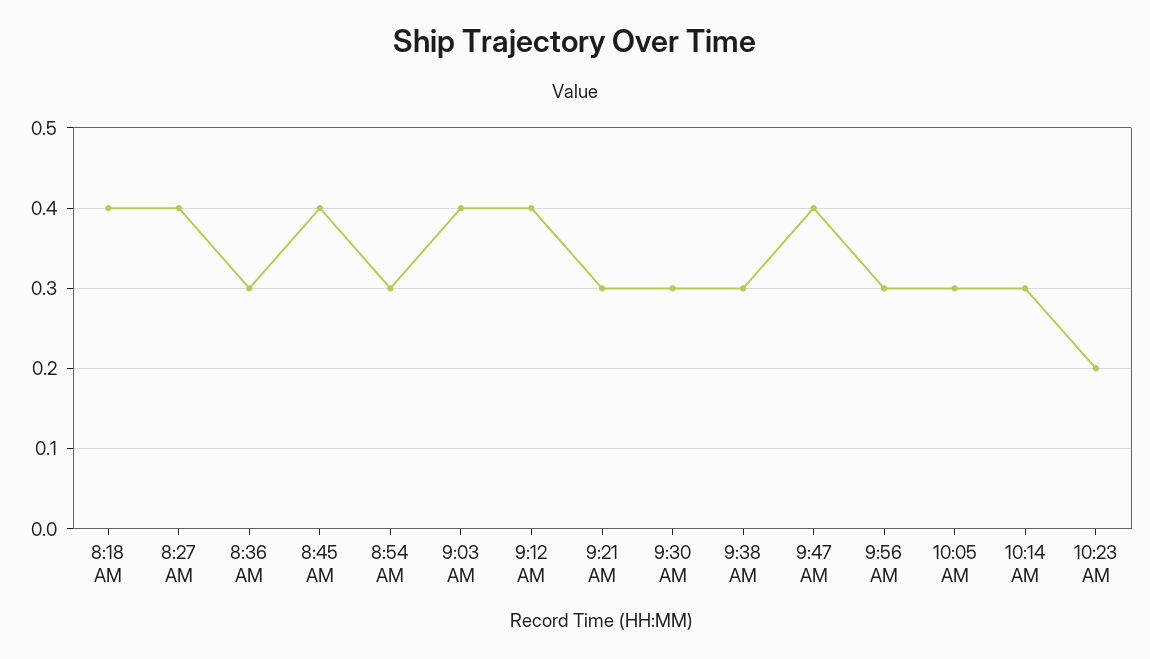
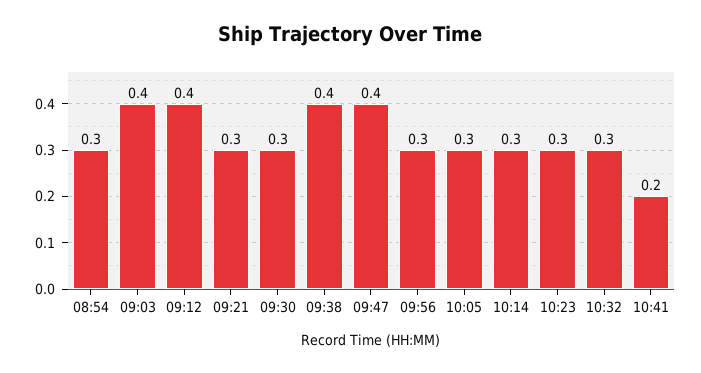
8:18 AM: 0.4 -> none
8:27 AM: 0.4 -> none
8:36 AM: 0.3 -> none
8:45 AM: 0.4 -> none
9:38 AM: 0.3 -> 0.4
10:23 AM: 0.2 -> 0.3
10:32: none -> 0.3
10:41: none -> 0.2

